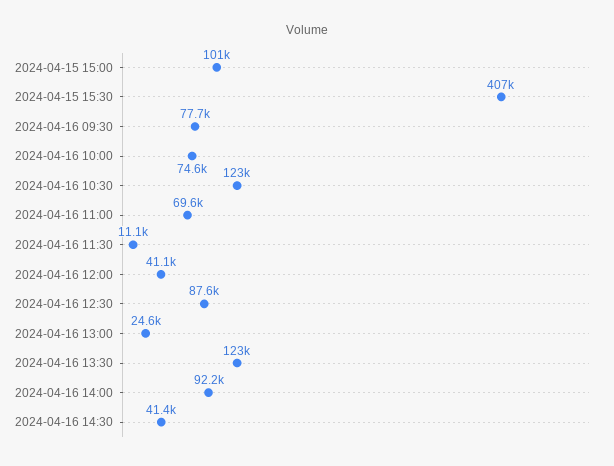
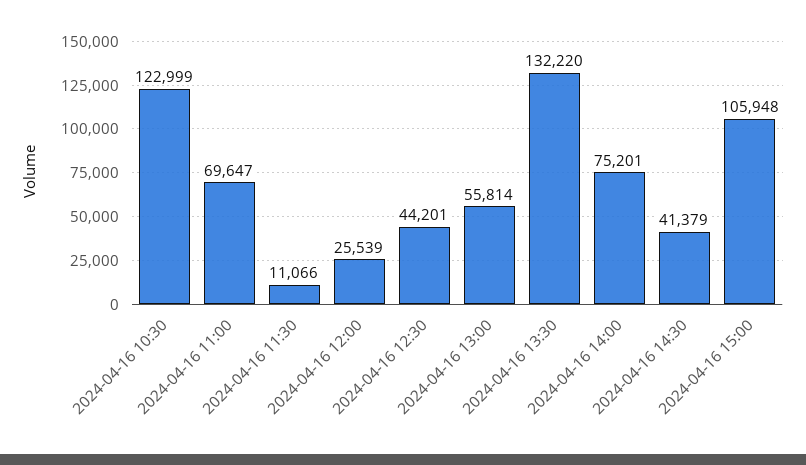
2024-04-15 15:00: 101000 -> none
2024-04-15 15:30: 407000 -> none
2024-04-16 09:30: 77700 -> none
2024-04-16 10:00: 74600 -> none
2024-04-16 12:00: 41100 -> 25539
2024-04-16 12:30: 87600 -> 44201
2024-04-16 13:00: 24600 -> 55814
2024-04-16 13:30: 123000 -> 132220
2024-04-16 14:00: 92200 -> 75201
2024-04-16 15:00: none -> 105948

